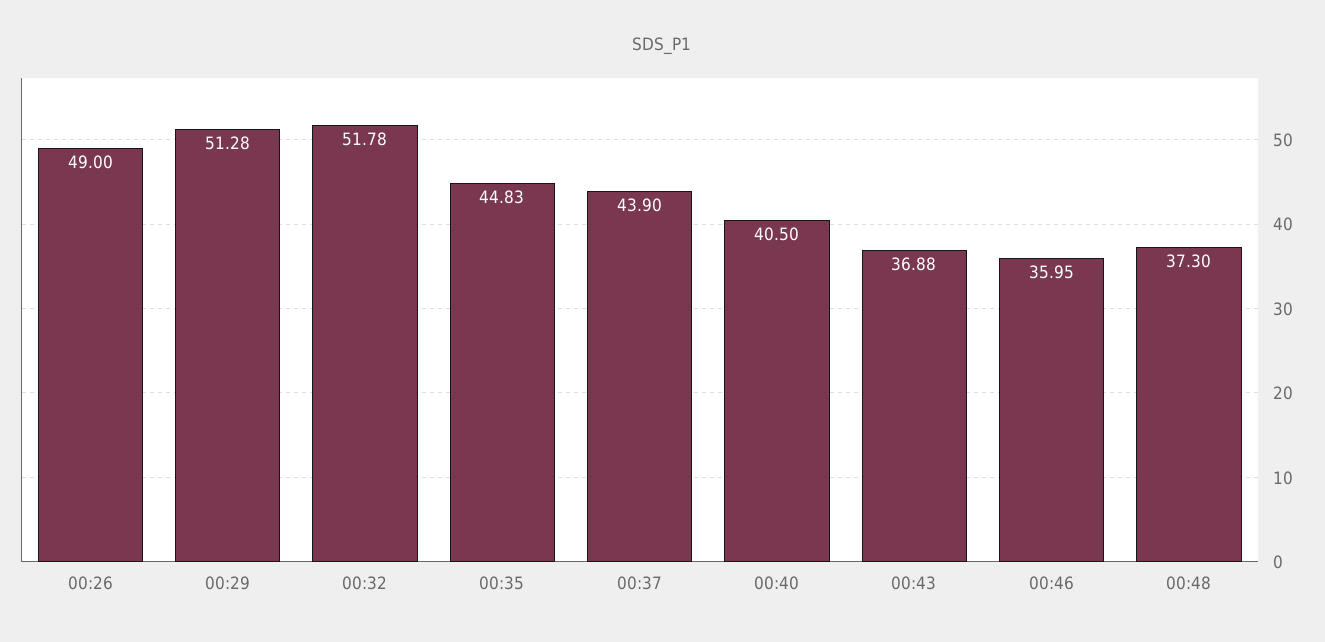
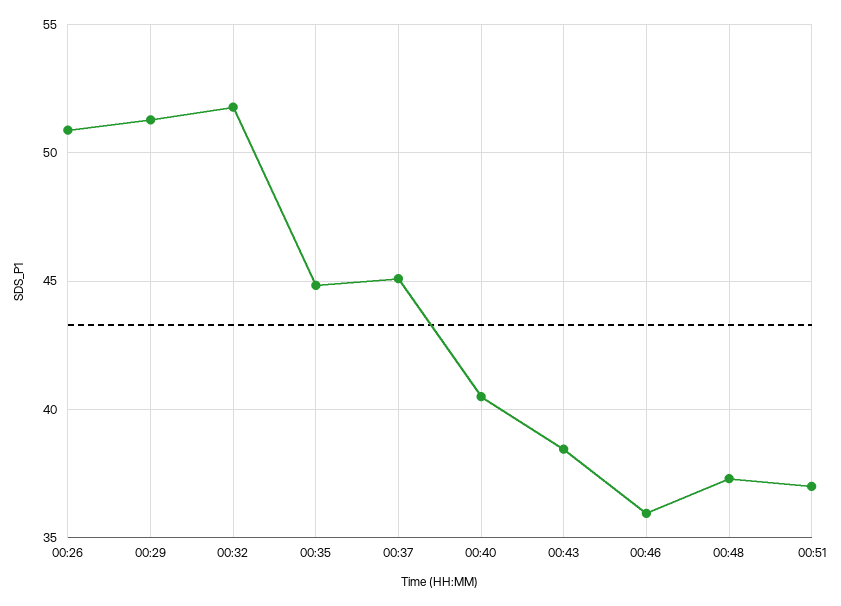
00:26: 49 -> 51
00:37: 43.9 -> 45
00:43: 36.88 -> 38.5
00:51: none -> 37

